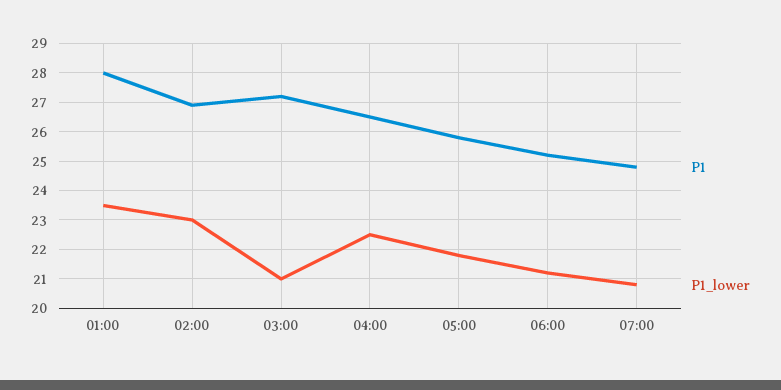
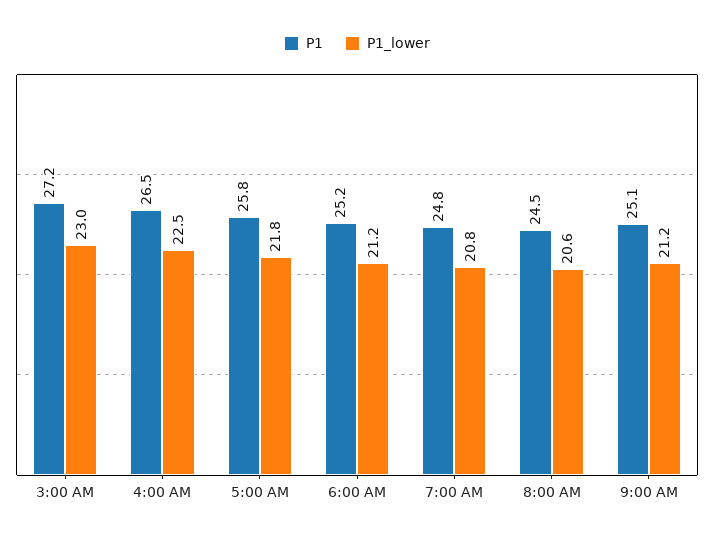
P1, 01:00: 28 -> none
P1_lower, 01:00: 23.5 -> none
P1, 02:00: 27 -> none
P1_lower, 02:00: 23 -> none
P1_lower, 03:00: 21 -> 23
P1, 8:00 AM: none -> 24.5
P1_lower, 8:00 AM: none -> 20.6
P1, 9:00 AM: none -> 25.1
P1_lower, 9:00 AM: none -> 21.2

